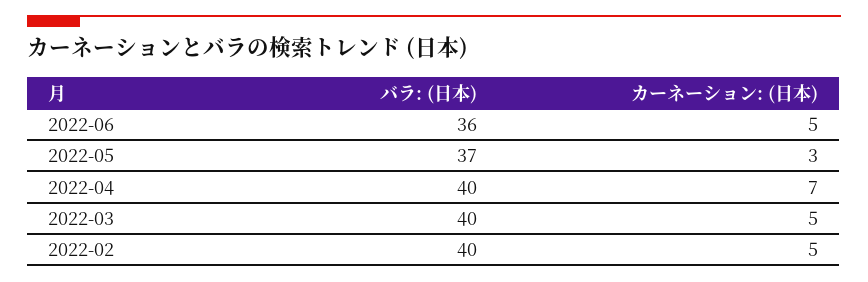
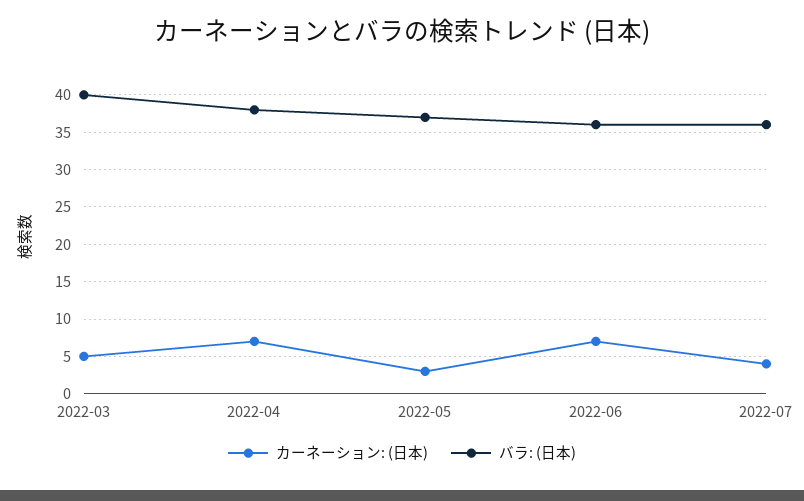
カーネーション: (日本), 2022-06: 5 -> 7
バラ: (日本), 2022-04: 40 -> 38
バラ: (日本), 2022-02: 40 -> none
カーネーション: (日本), 2022-02: 5 -> none
カーネーション: (日本), 2022-07: none -> 4
バラ: (日本), 2022-07: none -> 36

